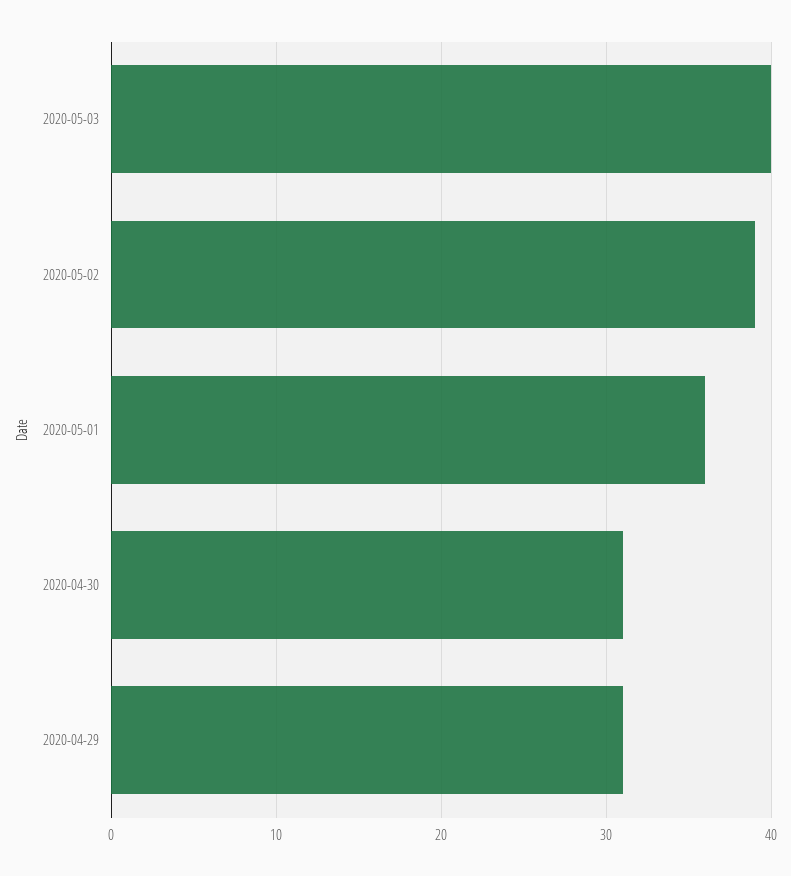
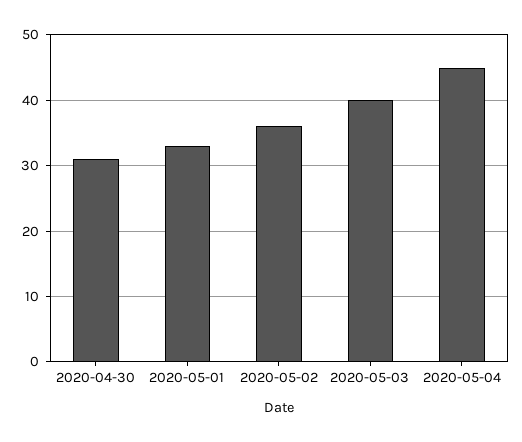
2020-05-02: 39 -> 36
2020-05-01: 36 -> 33
2020-04-29: 31 -> none
2020-05-04: none -> 45

